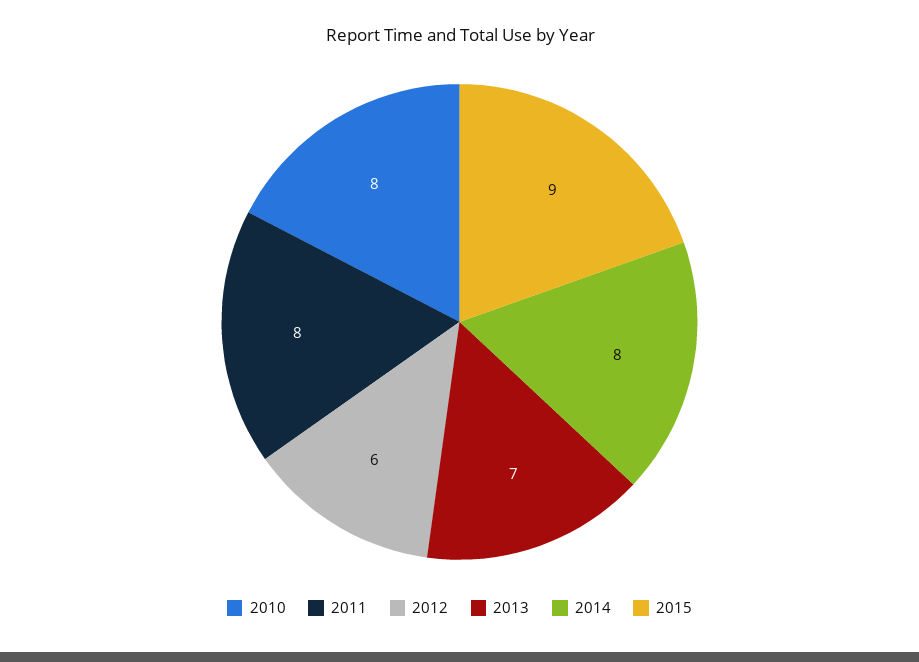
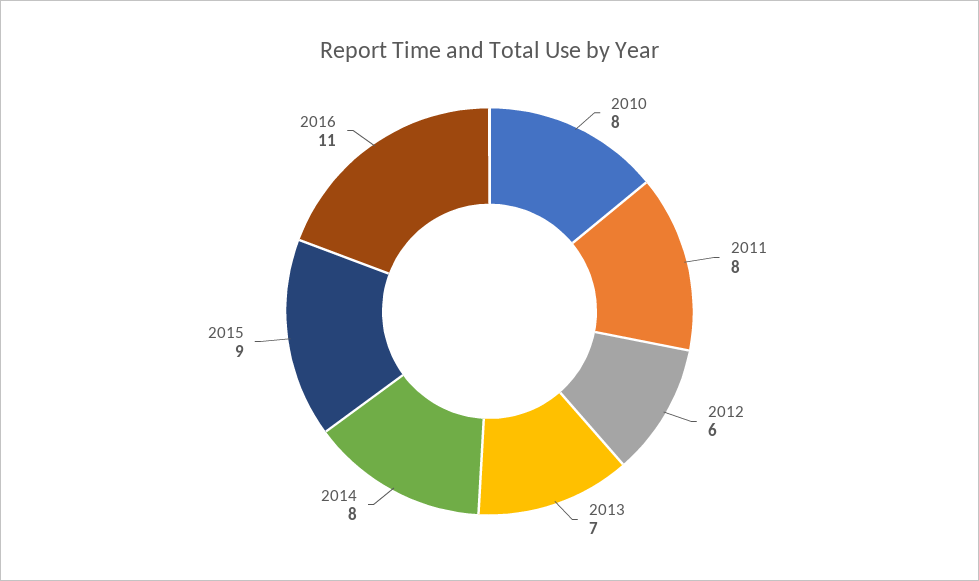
2016: none -> 11

